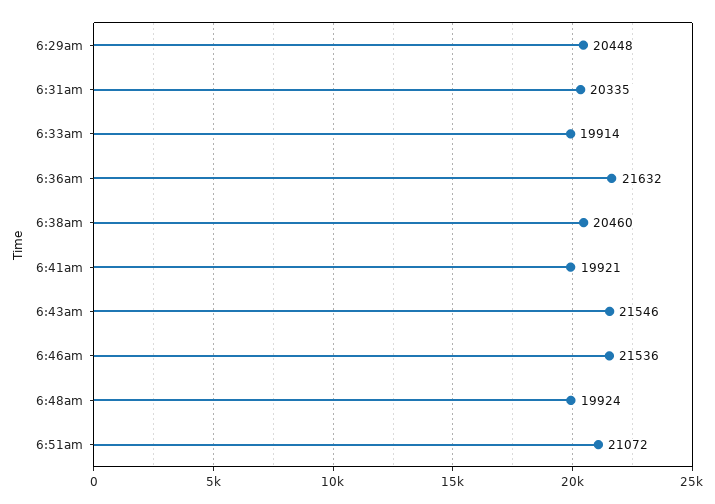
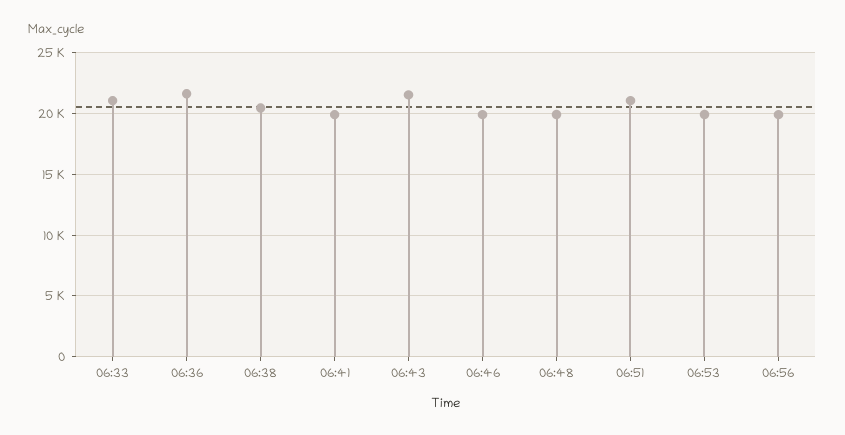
6:29am: 20448 -> none
6:31am: 20335 -> none
6:33am: 19914 -> 21000
6:46am: 21536 -> 20000
06:53: none -> 20000
06:56: none -> 20000

